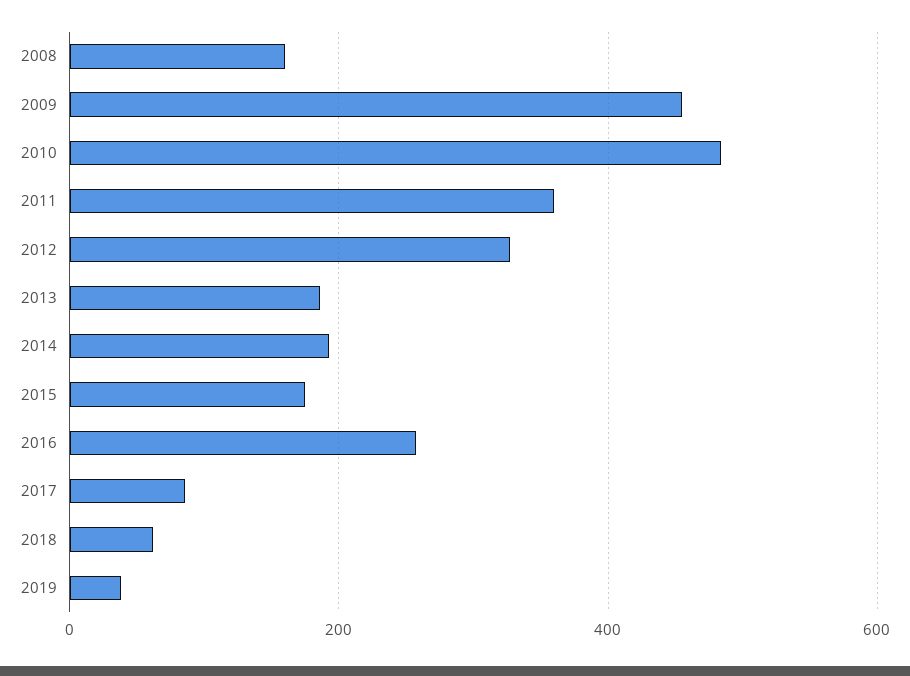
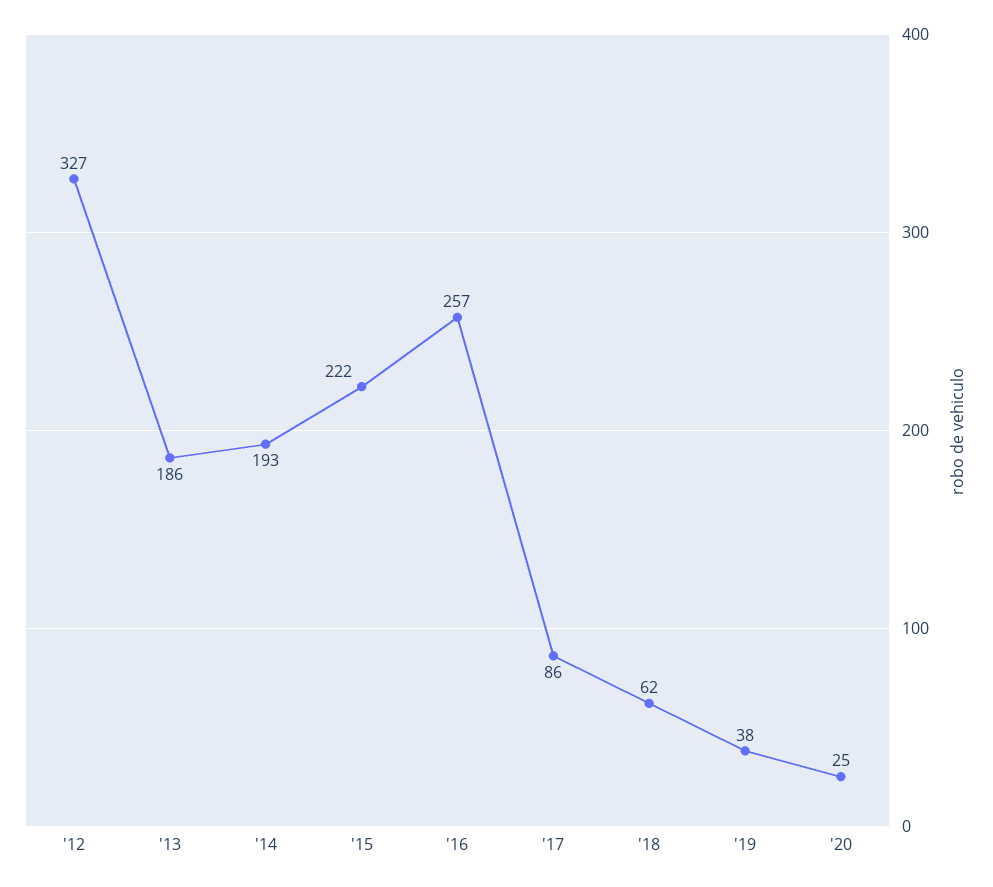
2008: 160 -> none
2009: 460 -> none
2010: 480 -> none
2011: 360 -> none
2015: 180 -> 222
'20: none -> 25

